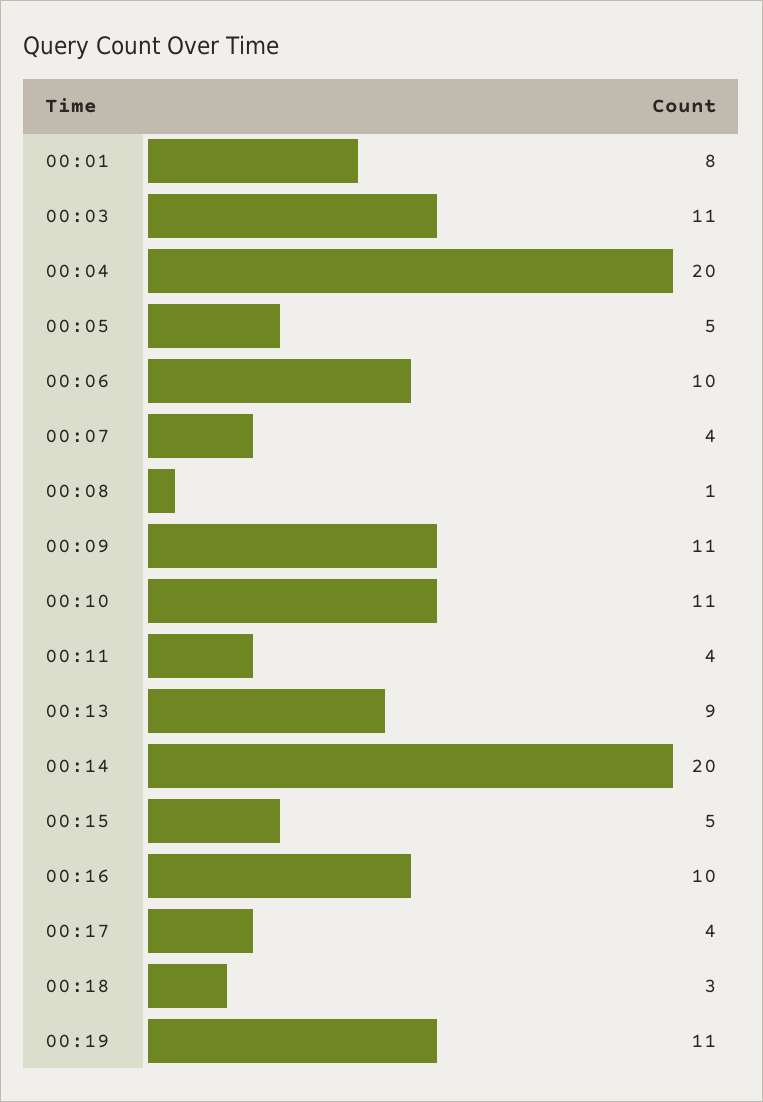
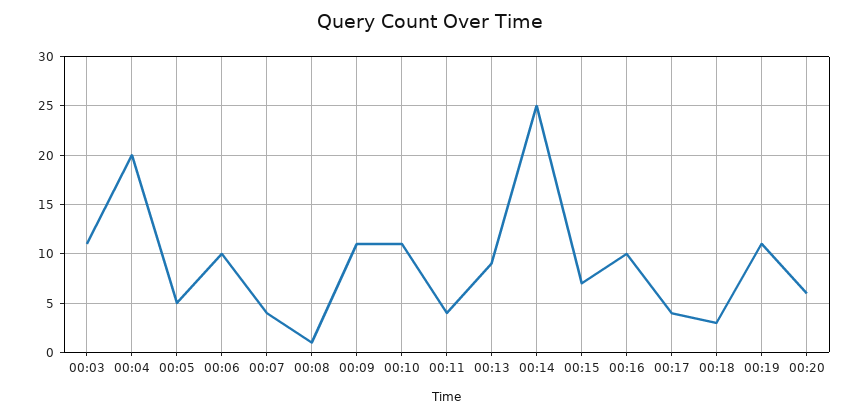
00:01: 8 -> none
00:14: 20 -> 25
00:15: 5 -> 7
00:20: none -> 6

